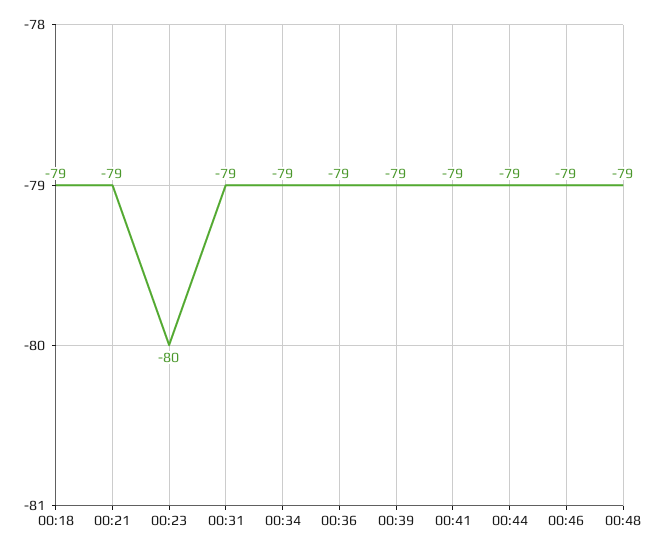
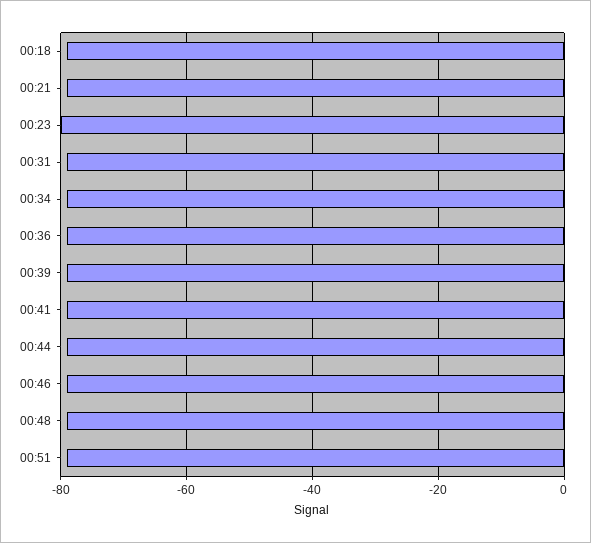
00:51: none -> -80

